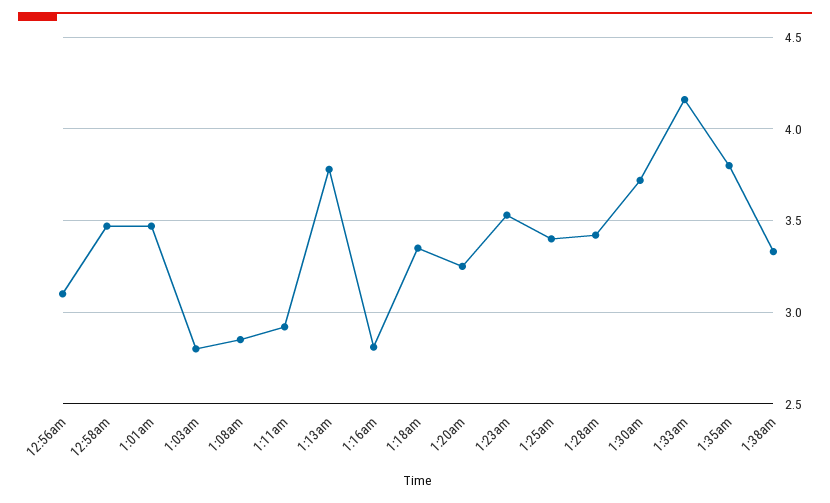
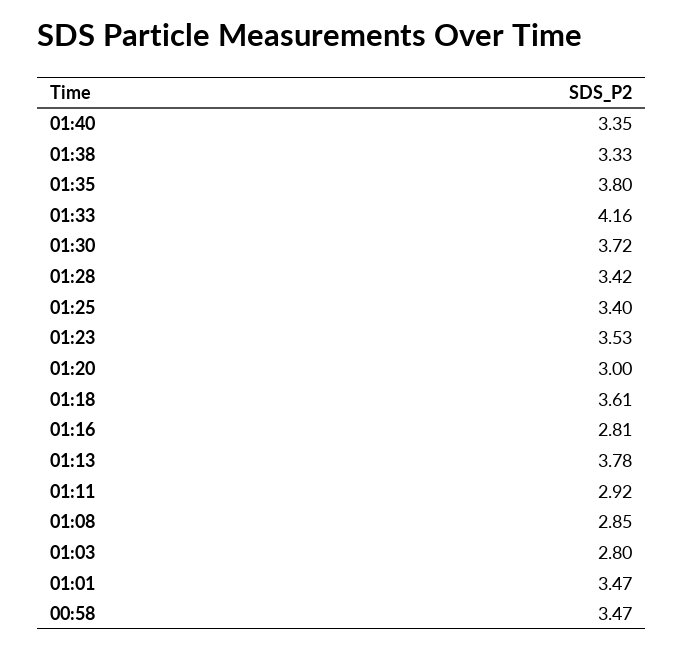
12:56am: 3.1 -> none
1:18am: 3.35 -> 3.61
1:20am: 3.25 -> 3
01:40: none -> 3.35

